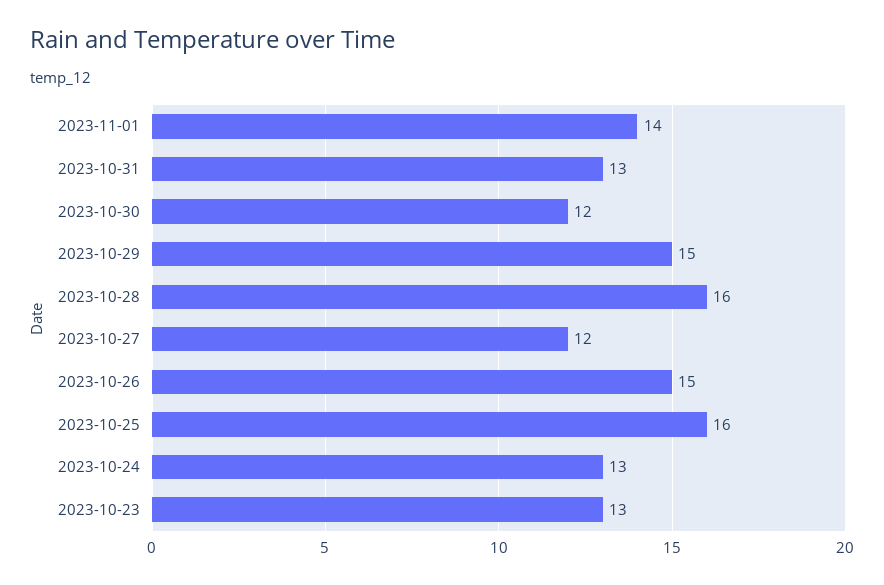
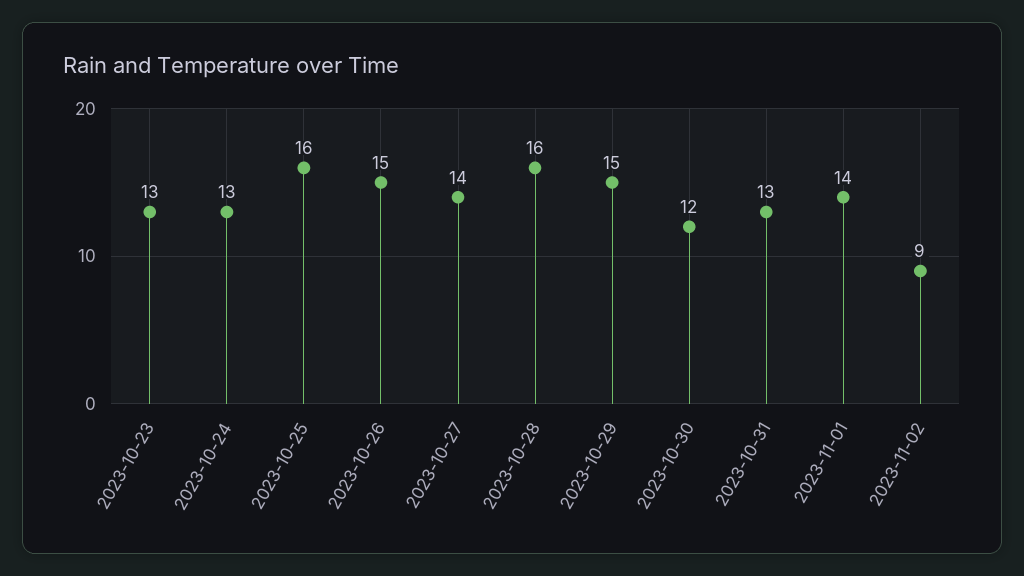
2023-10-27: 12 -> 14
2023-11-02: none -> 9

